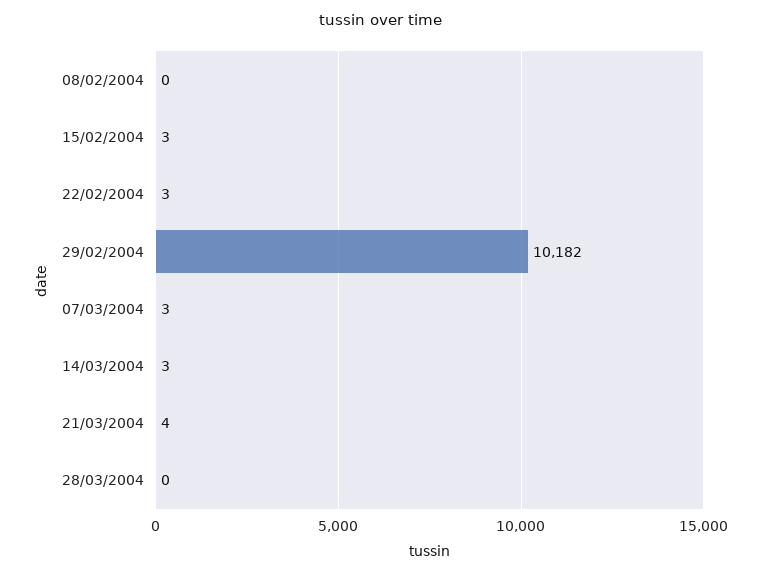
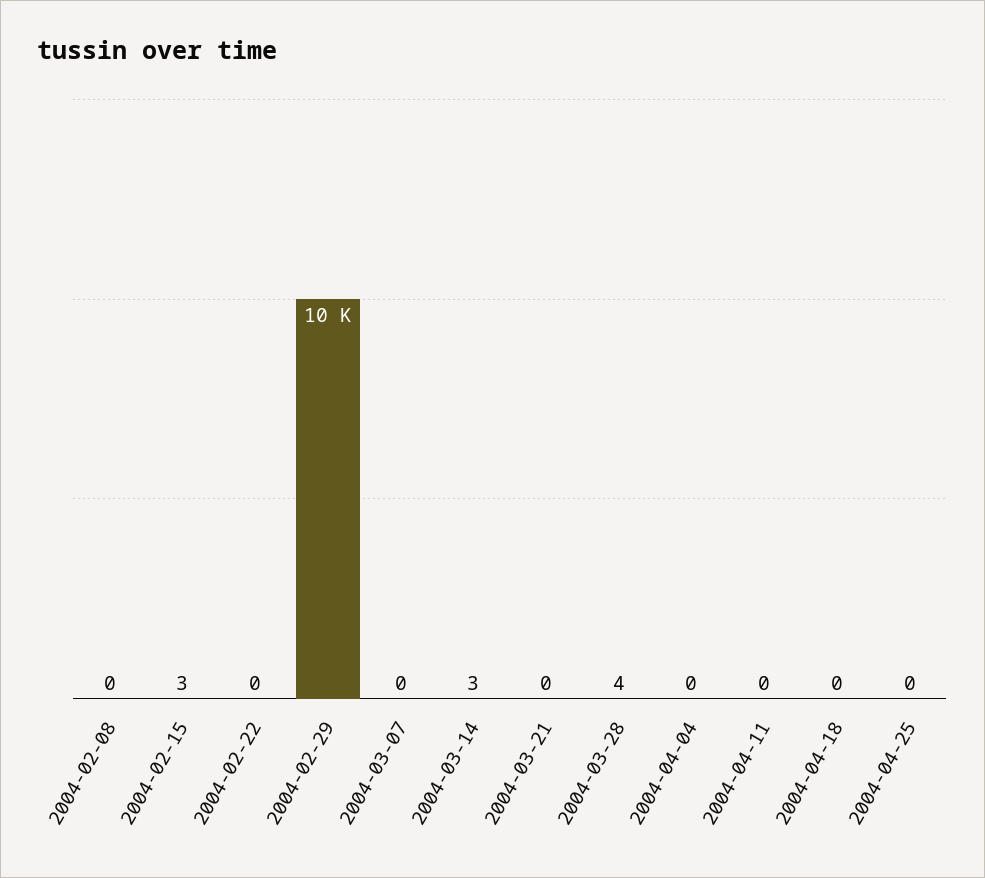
22/02/2004: 3 -> 0
07/03/2004: 3 -> 0
21/03/2004: 4 -> 0
28/03/2004: 0 -> 4
2004-04-04: none -> 0
2004-04-11: none -> 0
2004-04-18: none -> 0
2004-04-25: none -> 0

